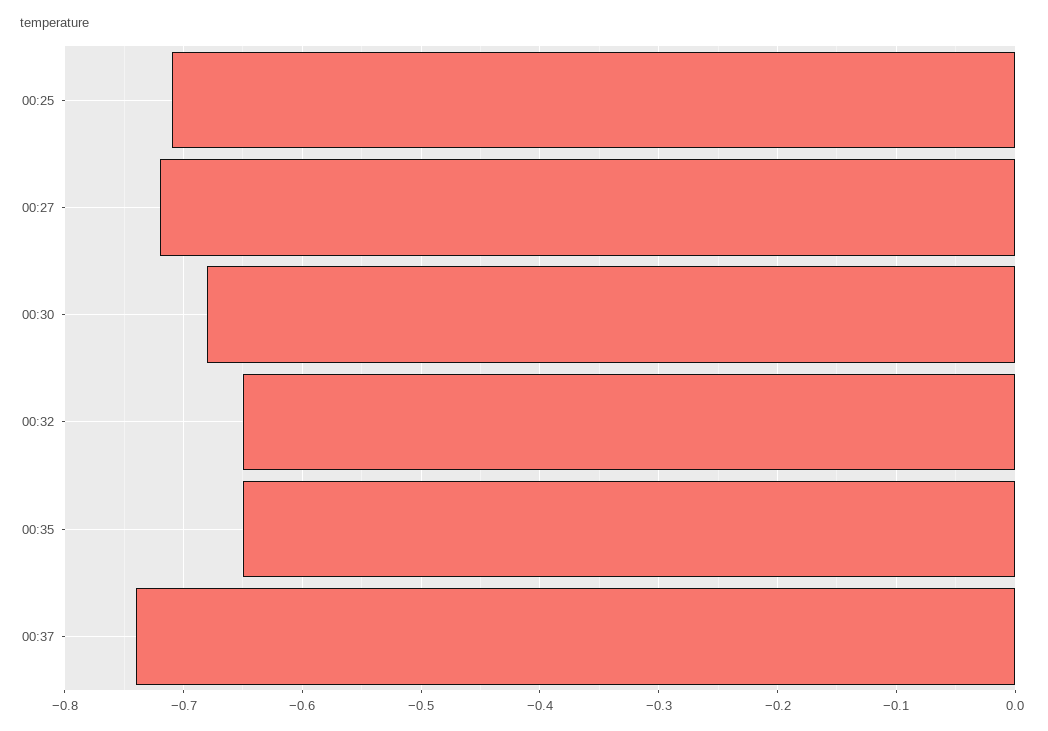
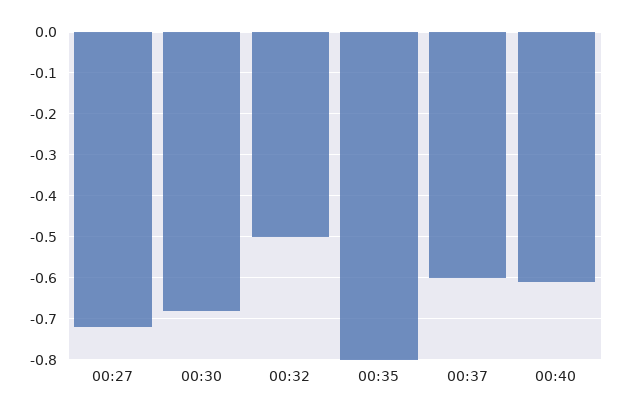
00:25: -0.71 -> none
00:32: -0.65 -> -0.5
00:35: -0.65 -> -0.8
00:37: -0.74 -> -0.6
00:40: none -> -0.6

